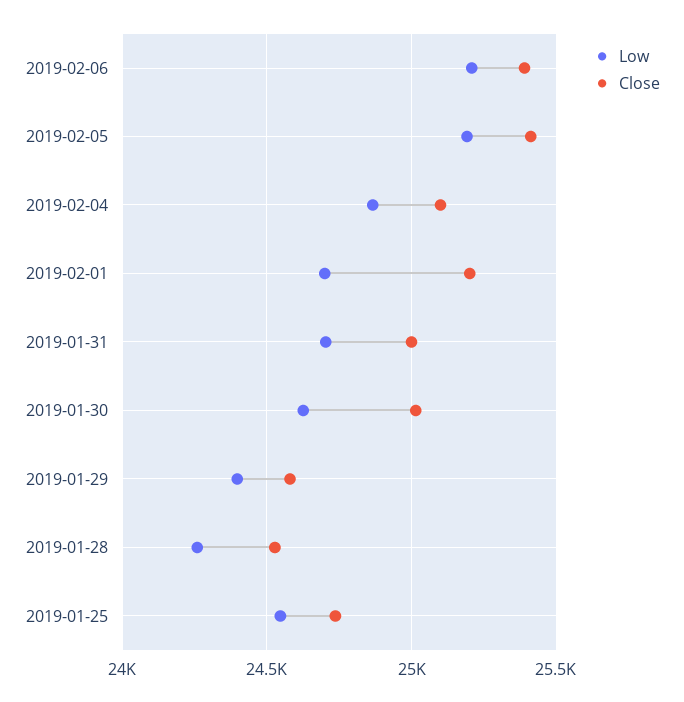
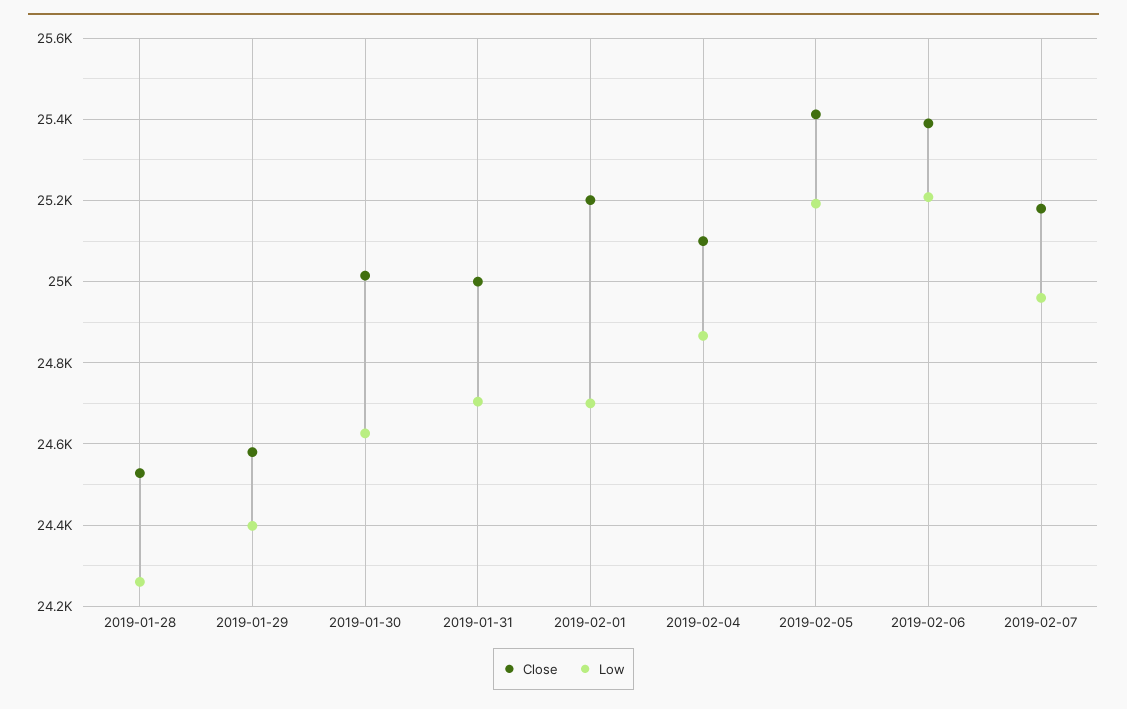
Low, 2019-01-25: 24550 -> none
Close, 2019-01-25: 24750 -> none
Close, 2019-02-07: none -> 25180
Low, 2019-02-07: none -> 24960

